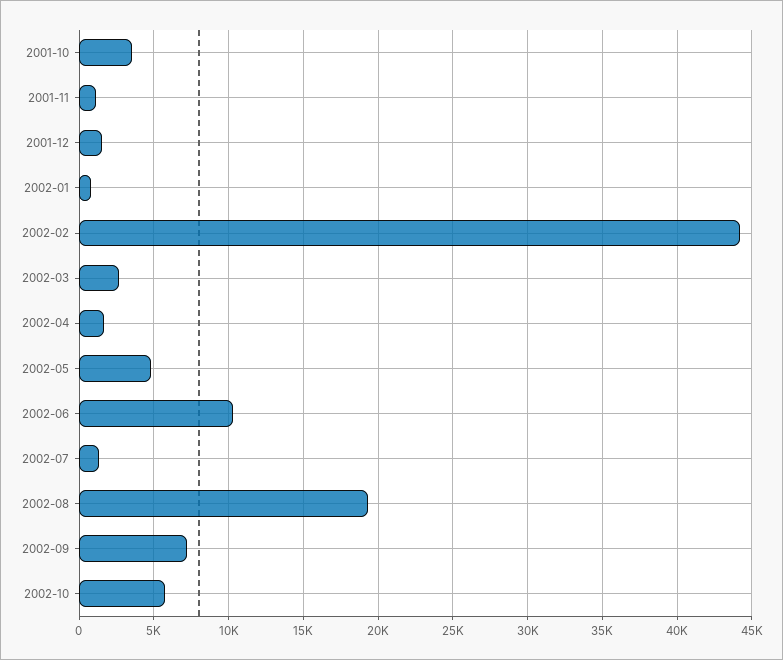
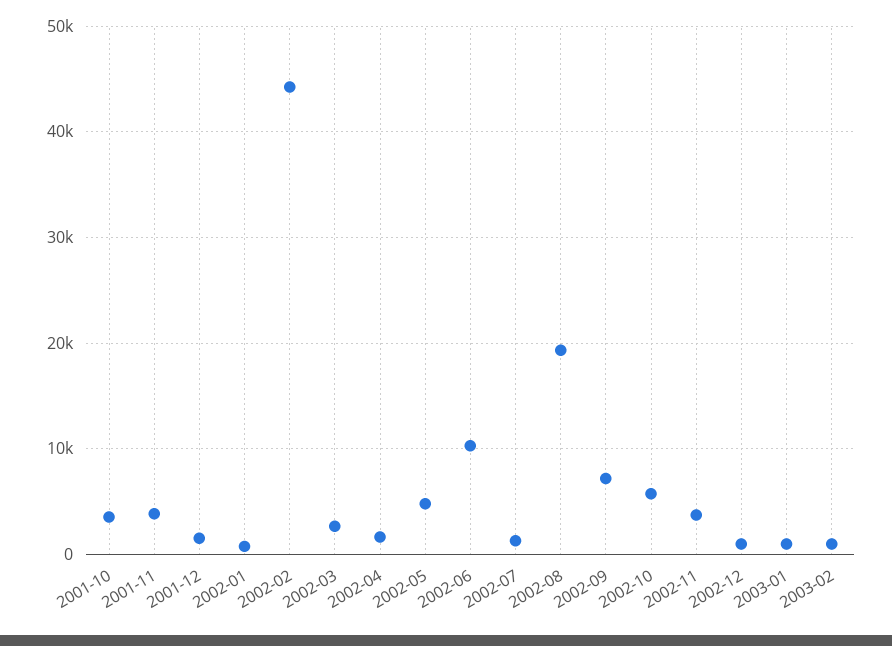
2001-11: 1000 -> 4000
2002-11: none -> 4000
2002-12: none -> 1000
2003-01: none -> 1000
2003-02: none -> 1000

